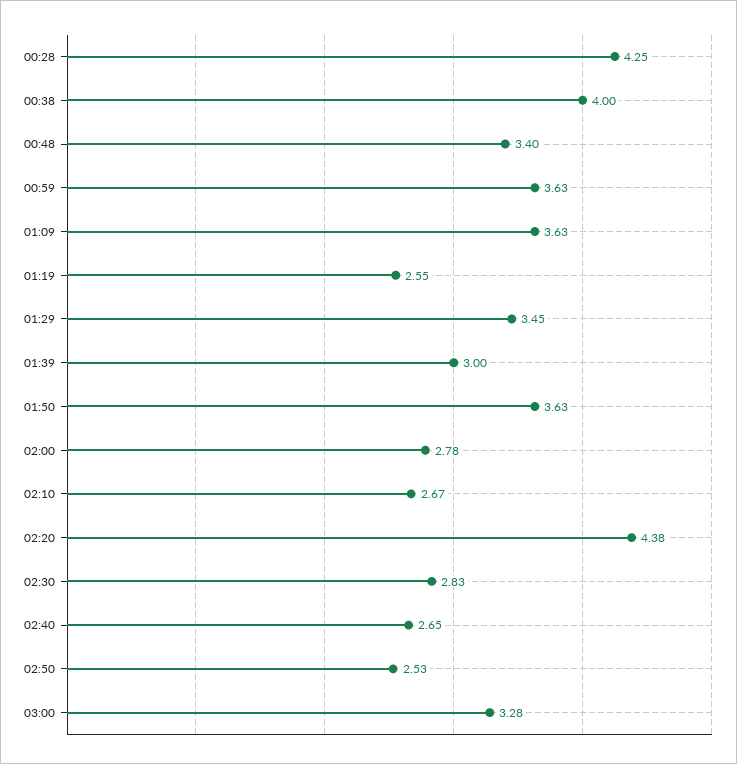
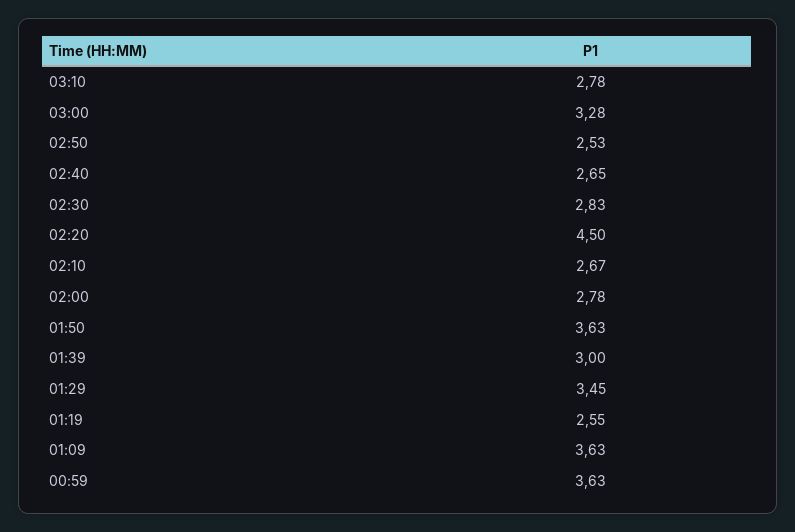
00:28: 4.25 -> none
00:38: 4 -> none
00:48: 3.4 -> none
02:20: 4.38 -> 4.5
03:10: none -> 2.78

